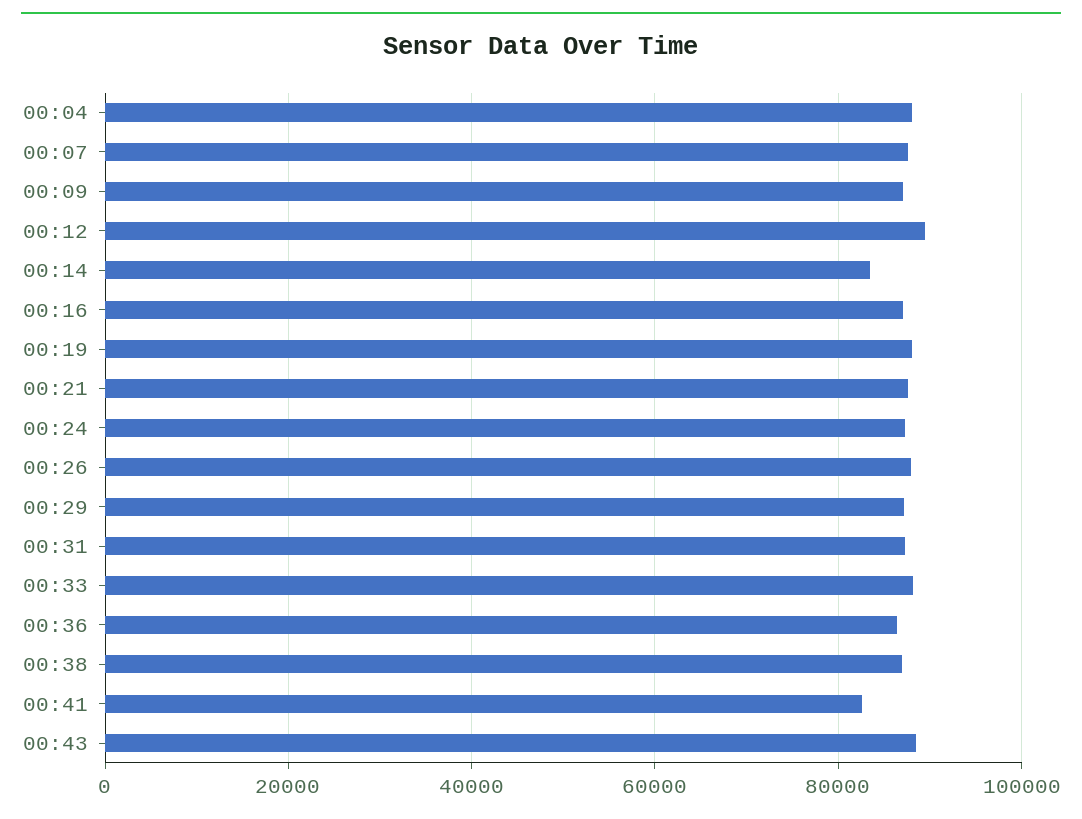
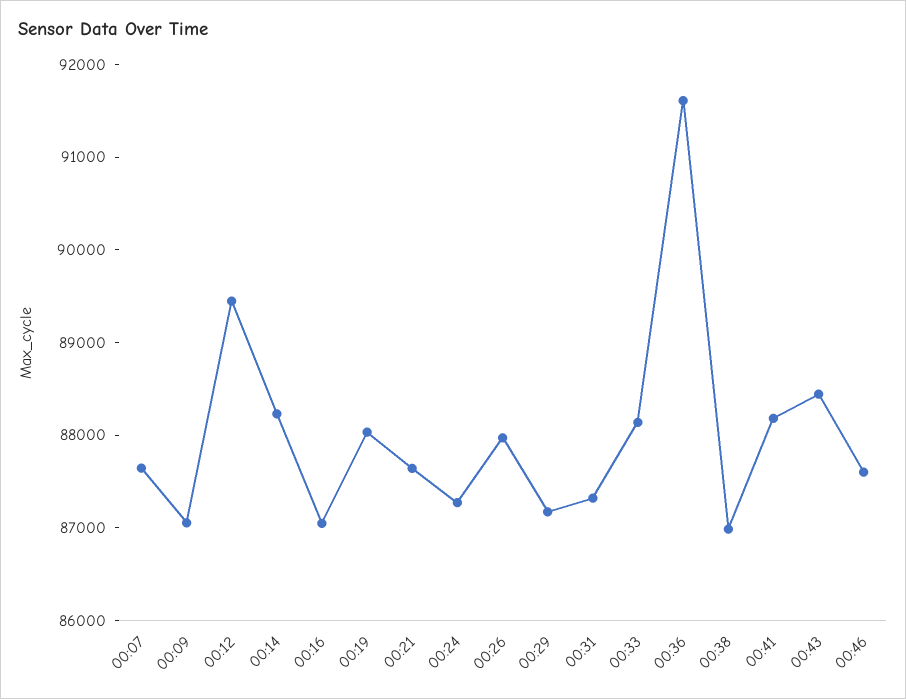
00:04: 88000 -> none
00:14: 84000 -> 88200
00:36: 86000 -> 91600
00:41: 82000 -> 88200
00:46: none -> 87600

